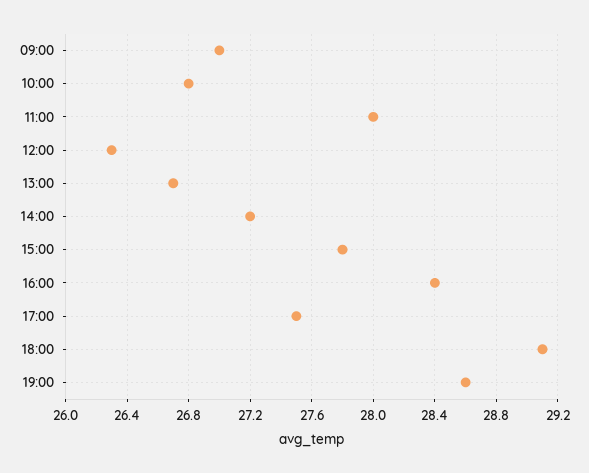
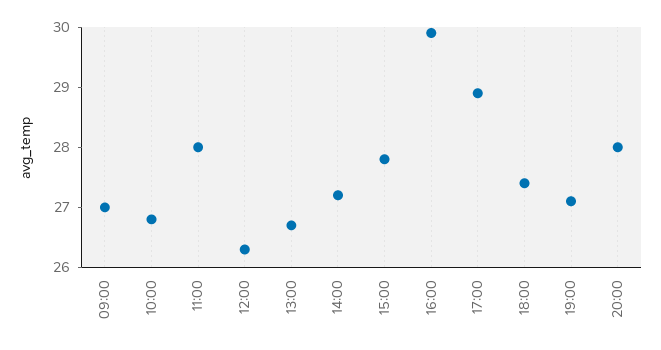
16:00: 28.4 -> 30
17:00: 27.5 -> 29
18:00: 29.1 -> 27.5
19:00: 28.6 -> 27
20:00: none -> 28

